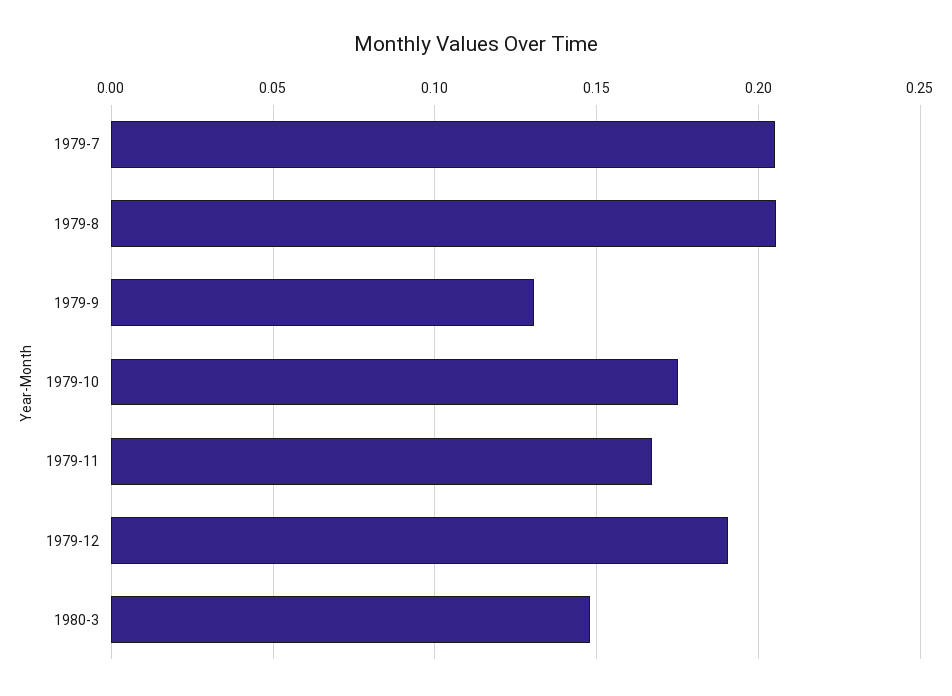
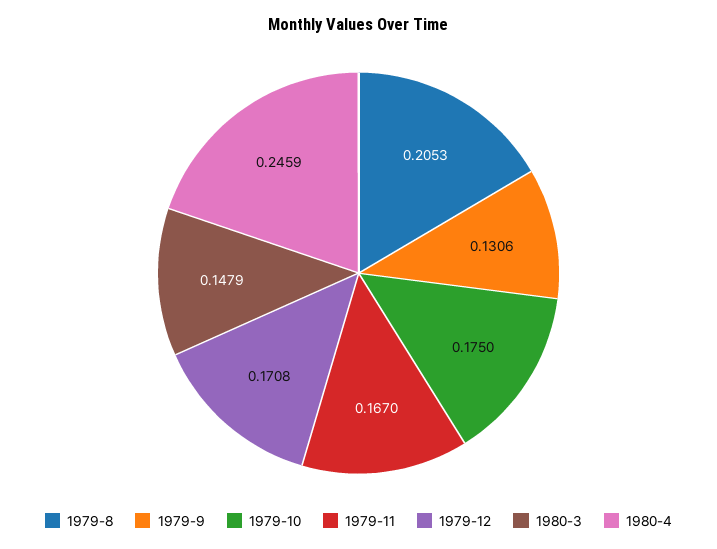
1979-7: 0.205 -> none
1979-12: 0.19 -> 0.1708
1980-4: none -> 0.2459

